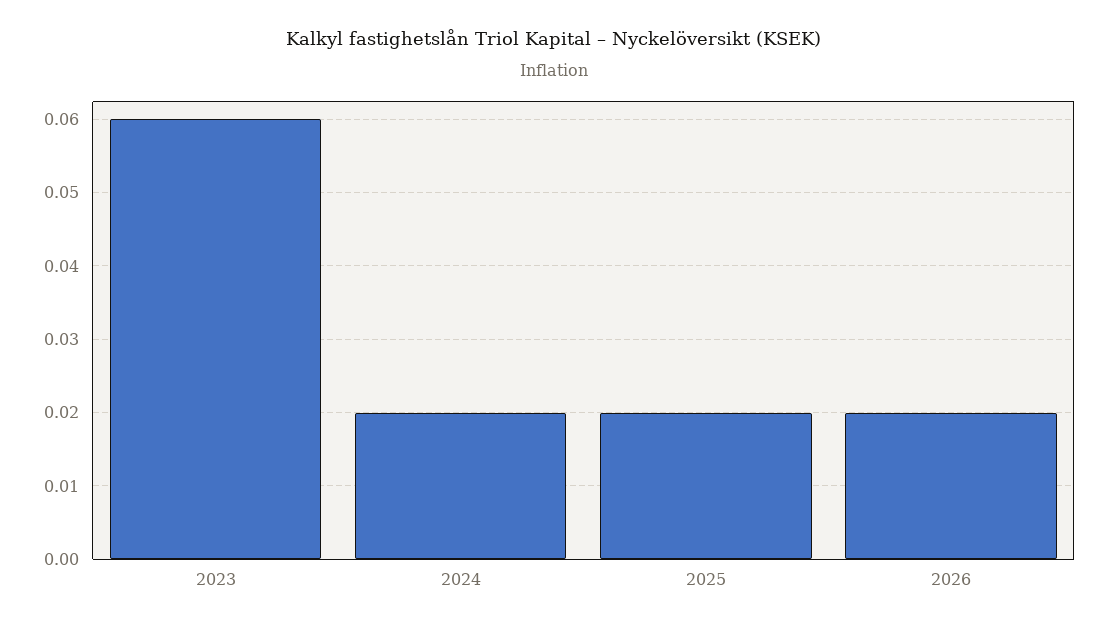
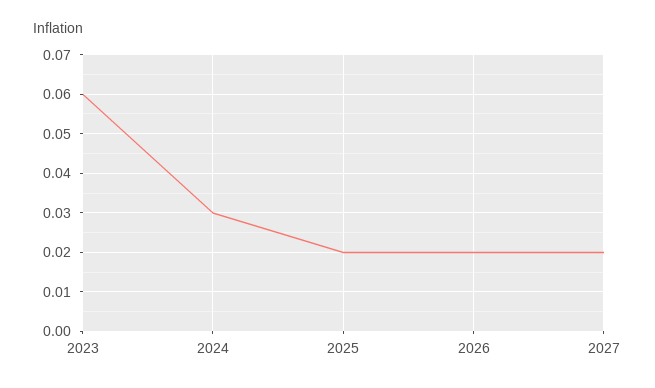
2024: 0.02 -> 0.03
2027: none -> 0.02

